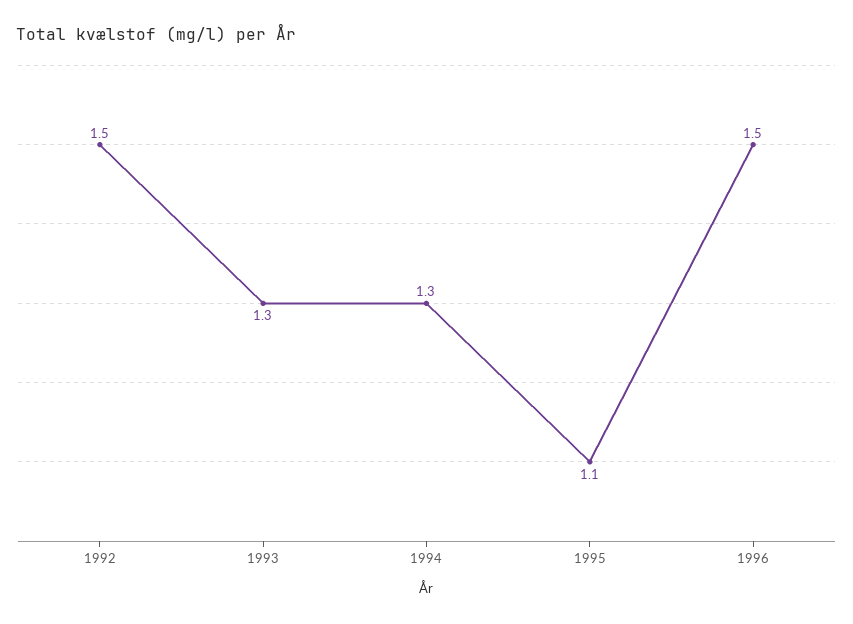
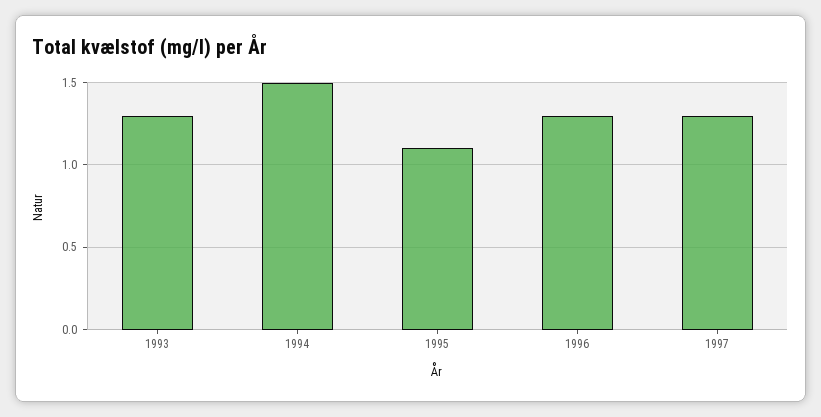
1992: 1.5 -> none
1994: 1.3 -> 1.5
1996: 1.5 -> 1.3
1997: none -> 1.3

